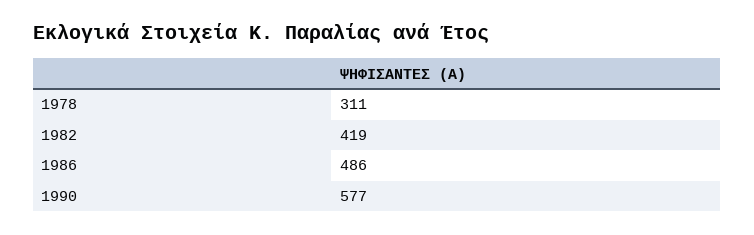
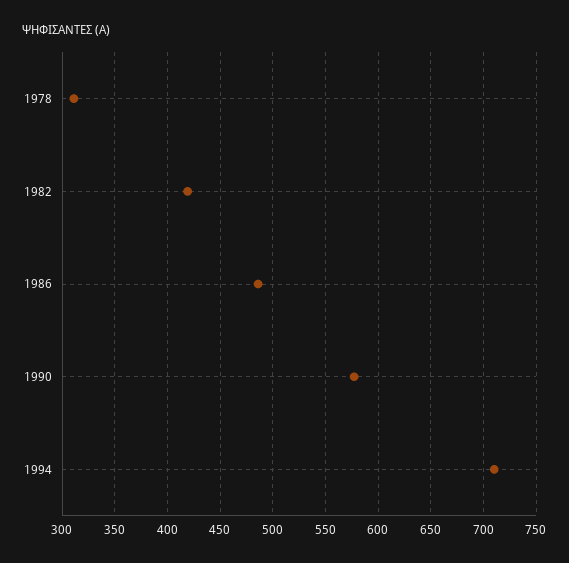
1994: none -> 710

